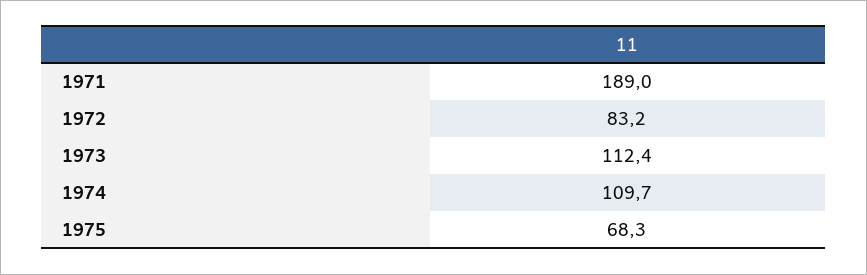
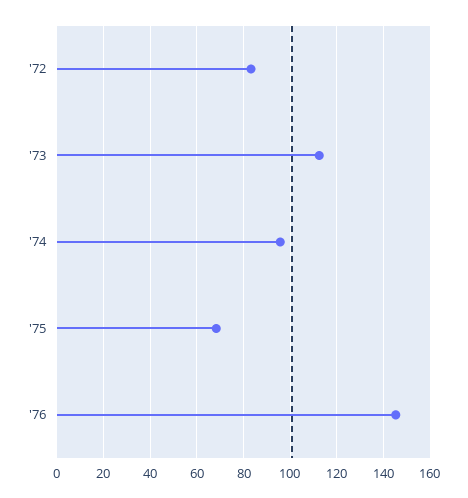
1971: 189 -> none
1974: 109.7 -> 95
'76: none -> 145

